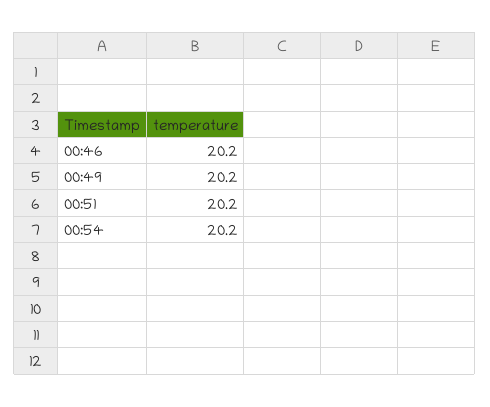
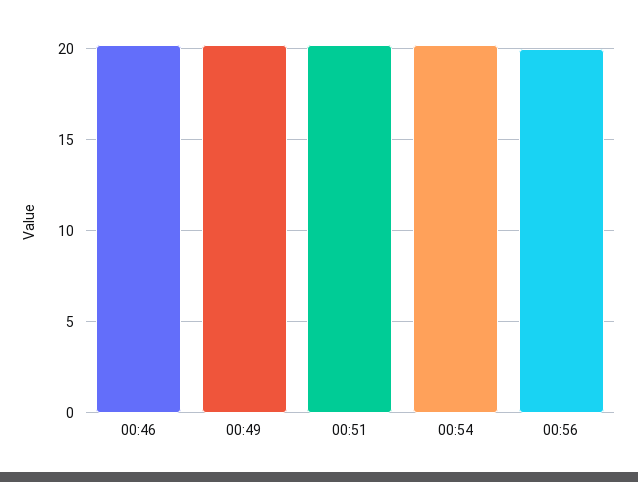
00:56: none -> 20

